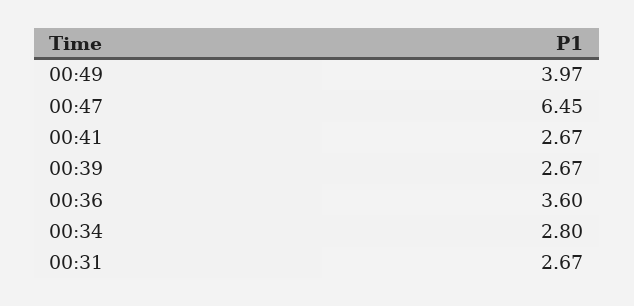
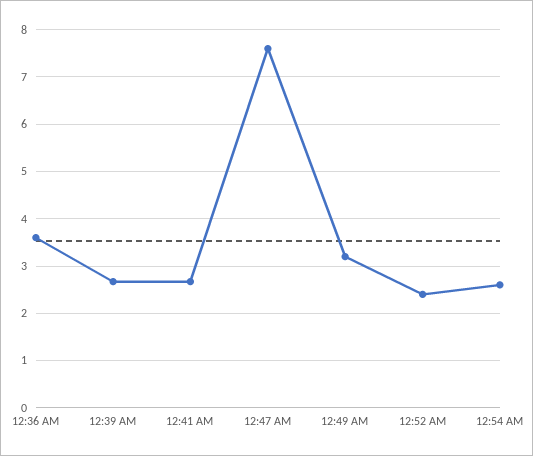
00:49: 3.97 -> 3.2
00:47: 6.45 -> 7.6
00:34: 2.8 -> none
00:31: 2.67 -> none
12:52 AM: none -> 2.4
12:54 AM: none -> 2.6

